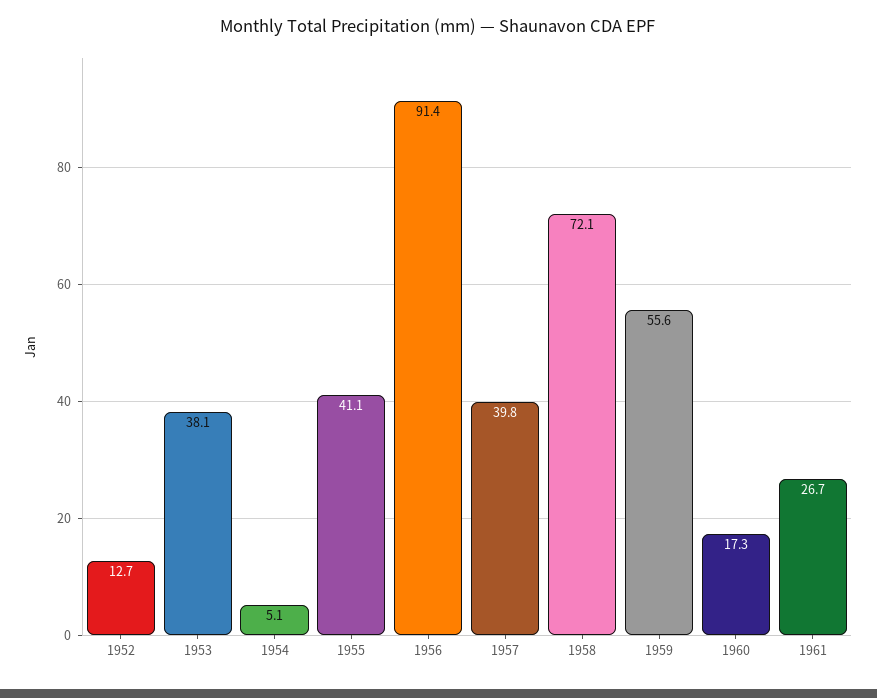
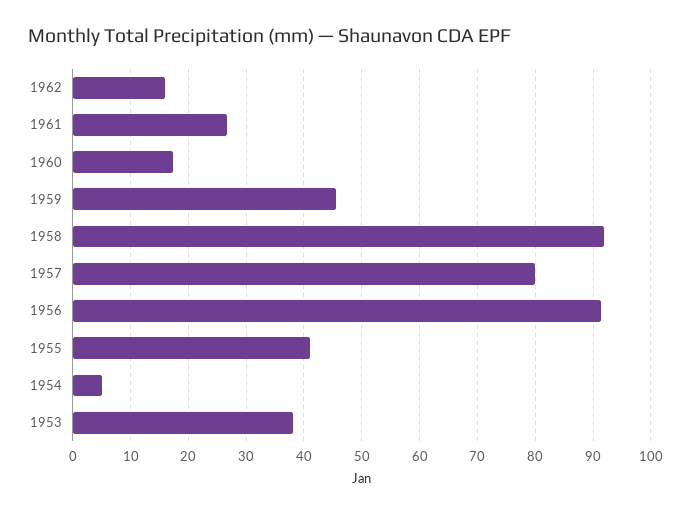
1952: 12.7 -> none
1957: 39.8 -> 80
1958: 72.1 -> 92
1959: 55.6 -> 46
1962: none -> 16

